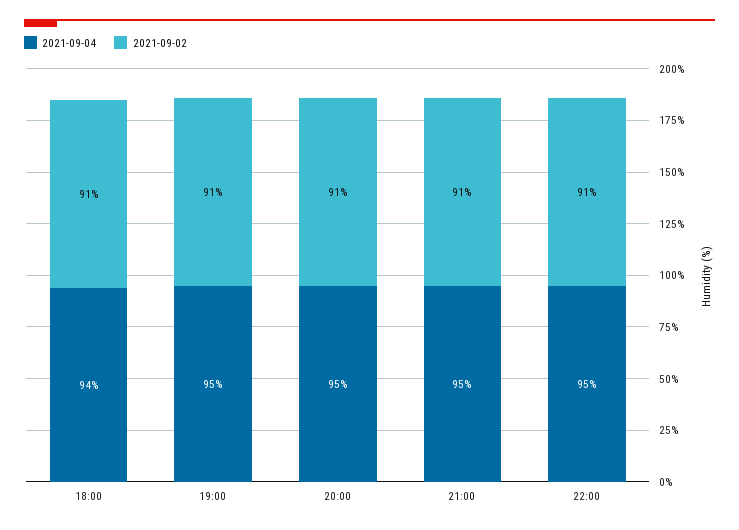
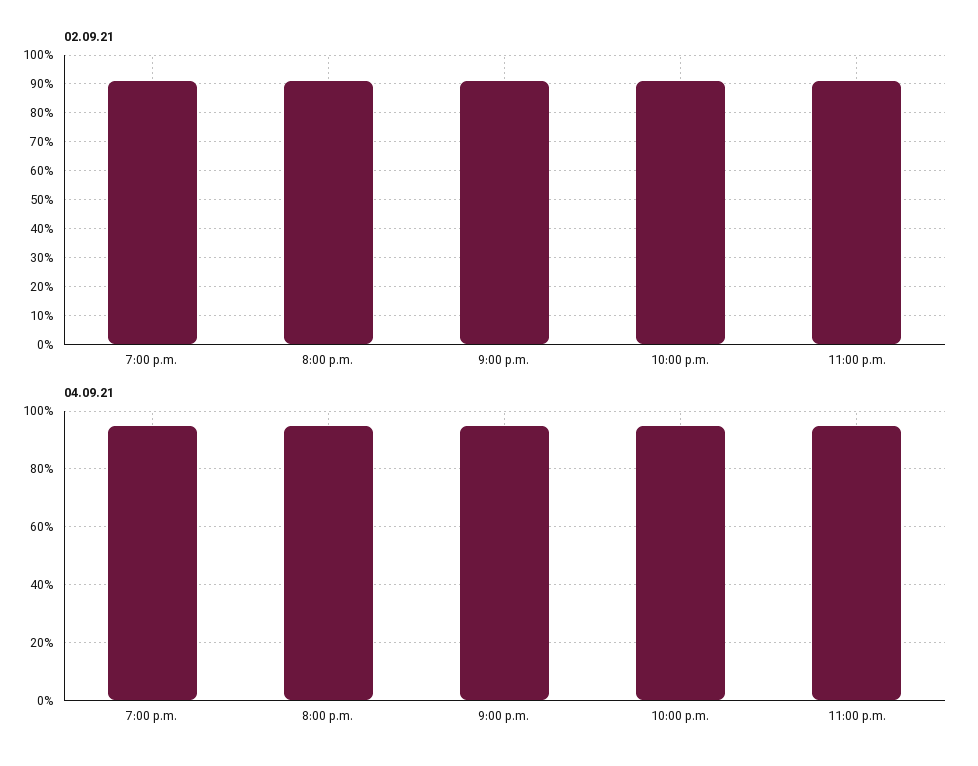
2021-09-04, 18:00: 94 -> none
2021-09-02, 18:00: 91 -> none
2021-09-02, 11:00 p.m.: none -> 90
2021-09-04, 11:00 p.m.: none -> 95

